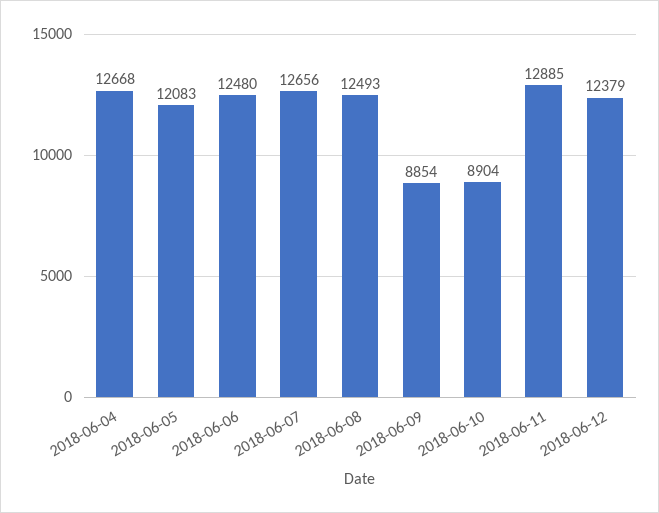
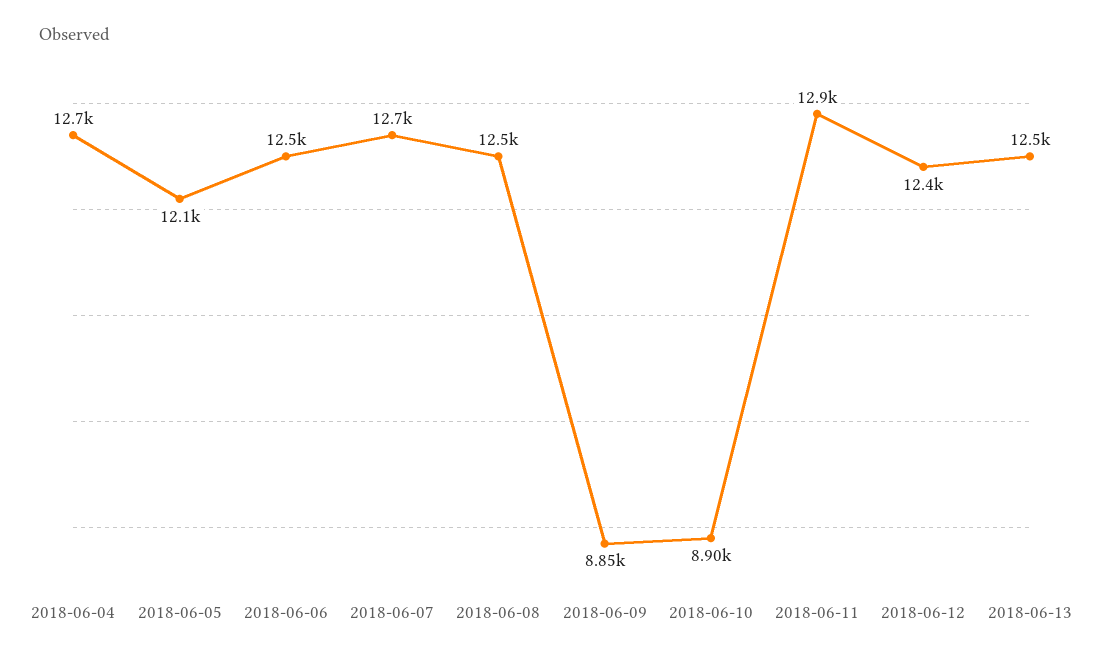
2018-06-13: none -> 12500

